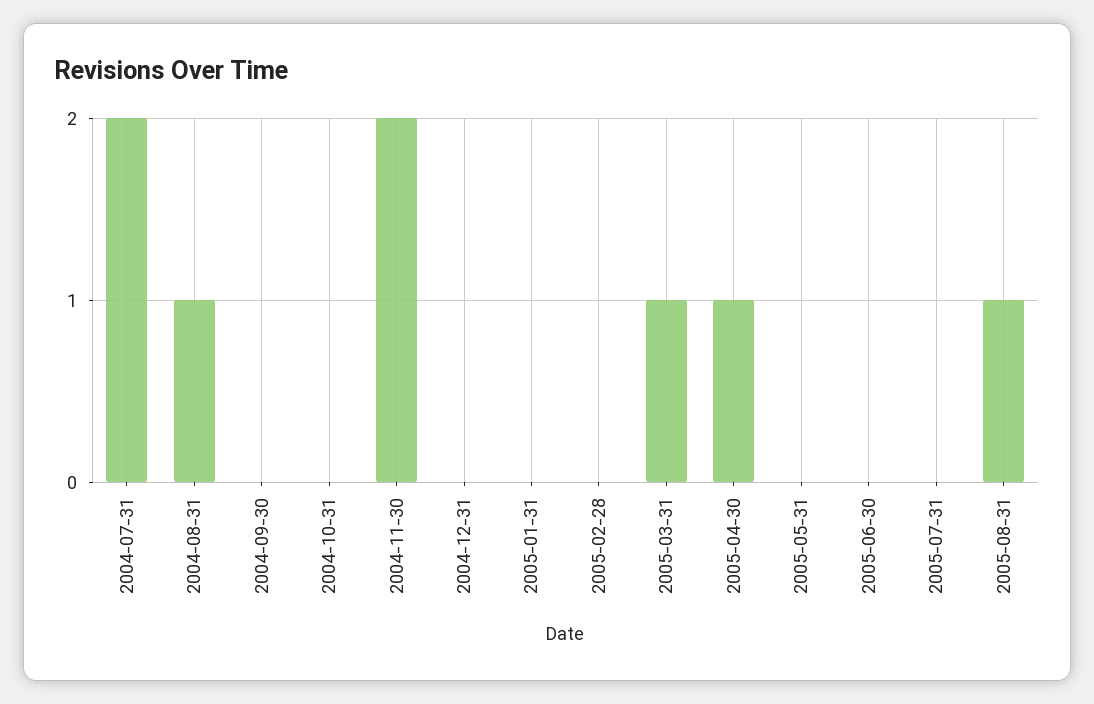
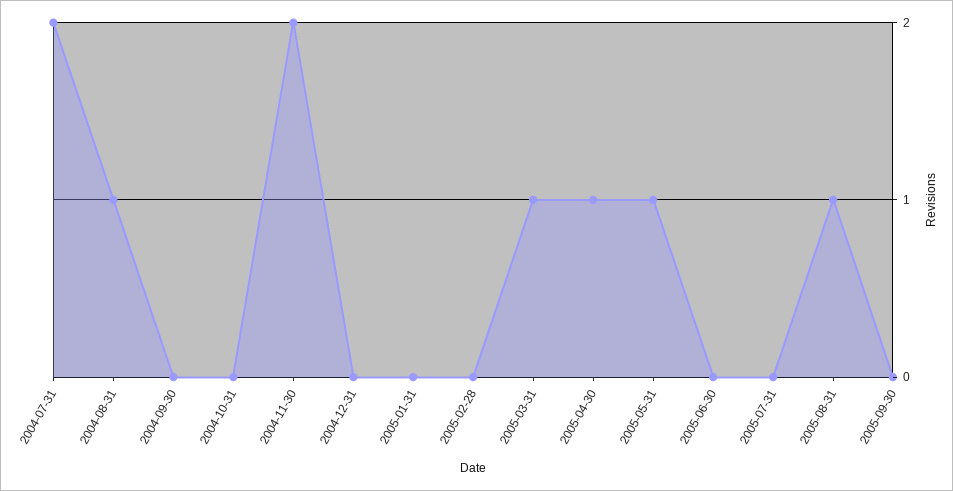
2005-05-31: 0 -> 1
2005-09-30: none -> 0

